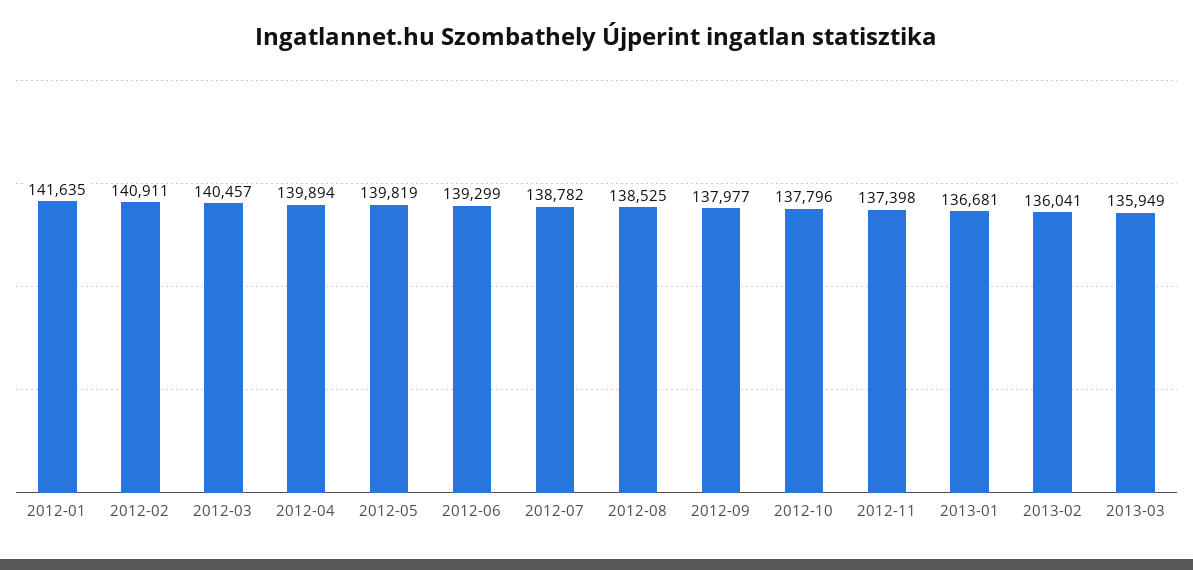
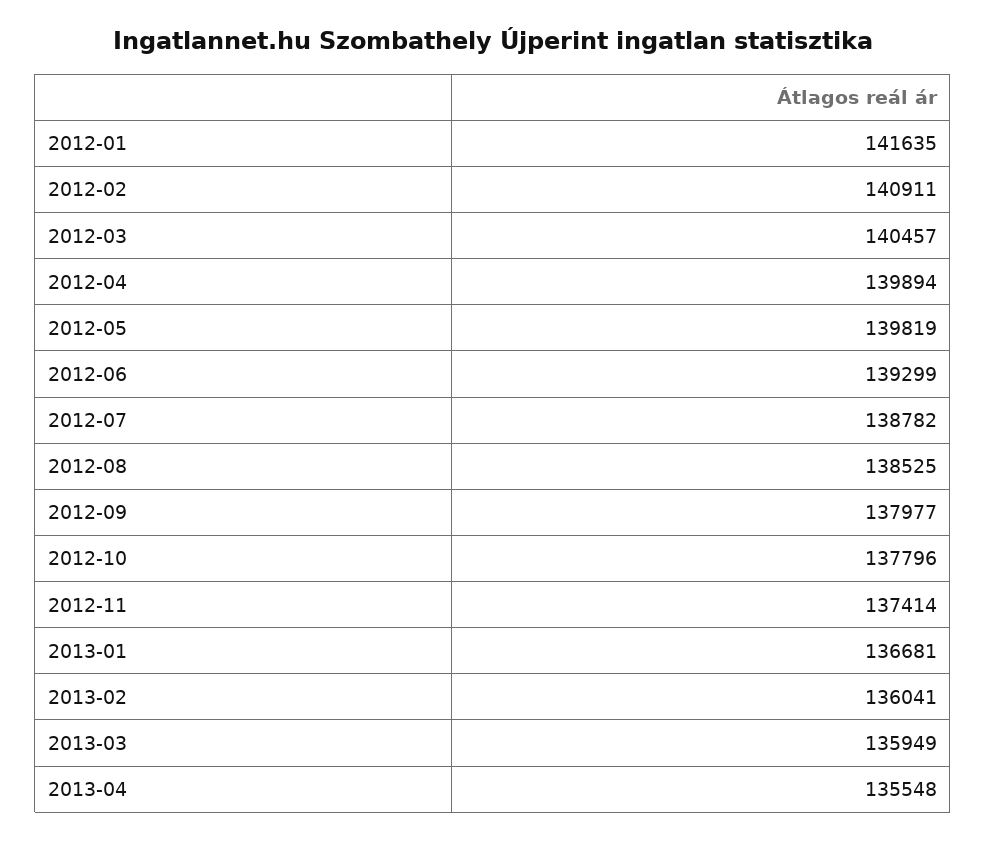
2012-11: 137398 -> 137414
2013-04: none -> 135548

